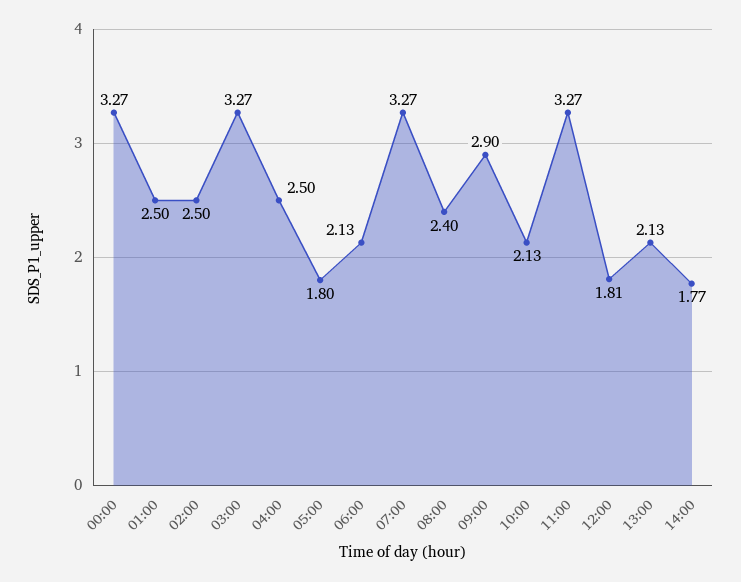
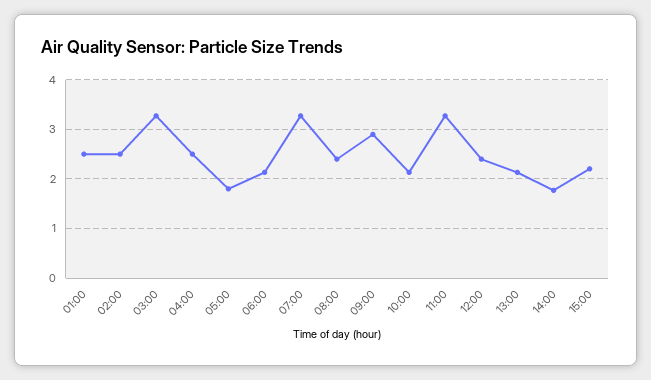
00:00: 3.27 -> none
12:00: 1.81 -> 2.4
15:00: none -> 2.2

